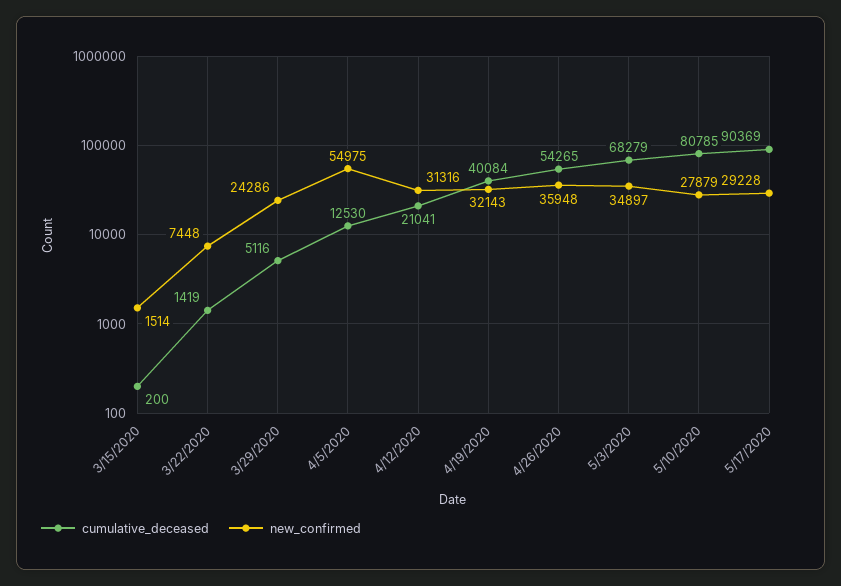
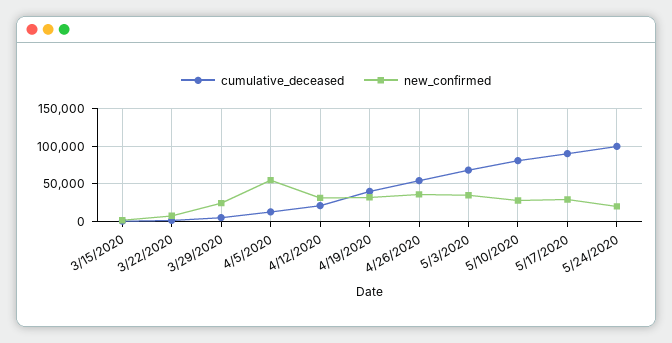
cumulative_deceased, 5/24/2020: none -> 100000
new_confirmed, 5/24/2020: none -> 20000

